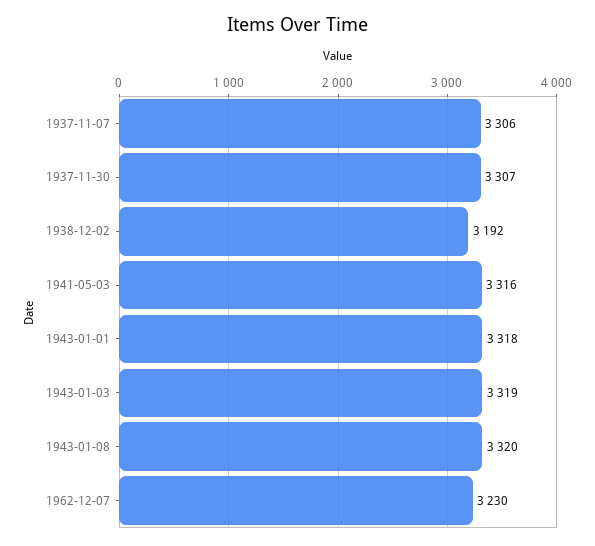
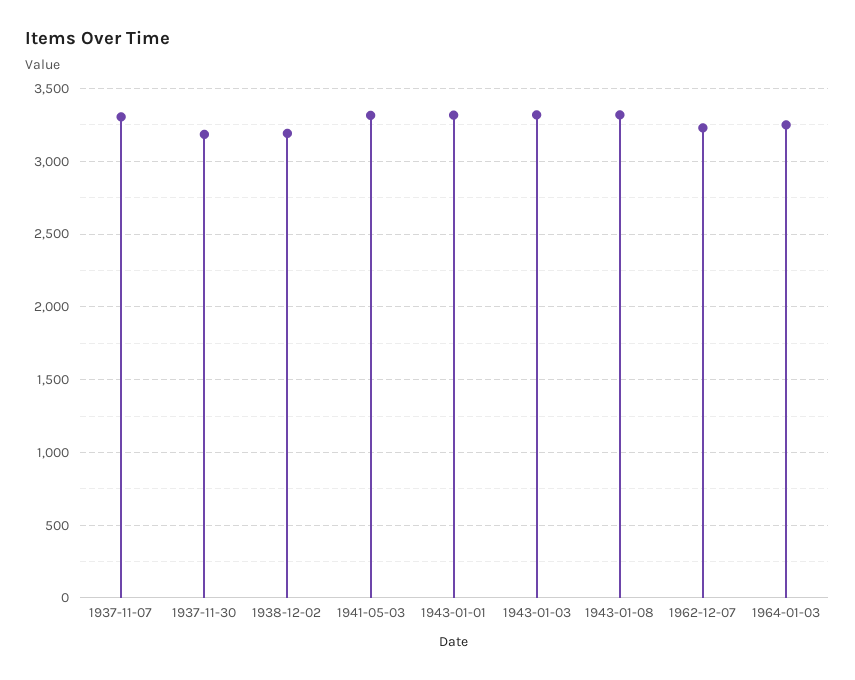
1937-11-30: 3307 -> 3200
1964-01-03: none -> 3250

